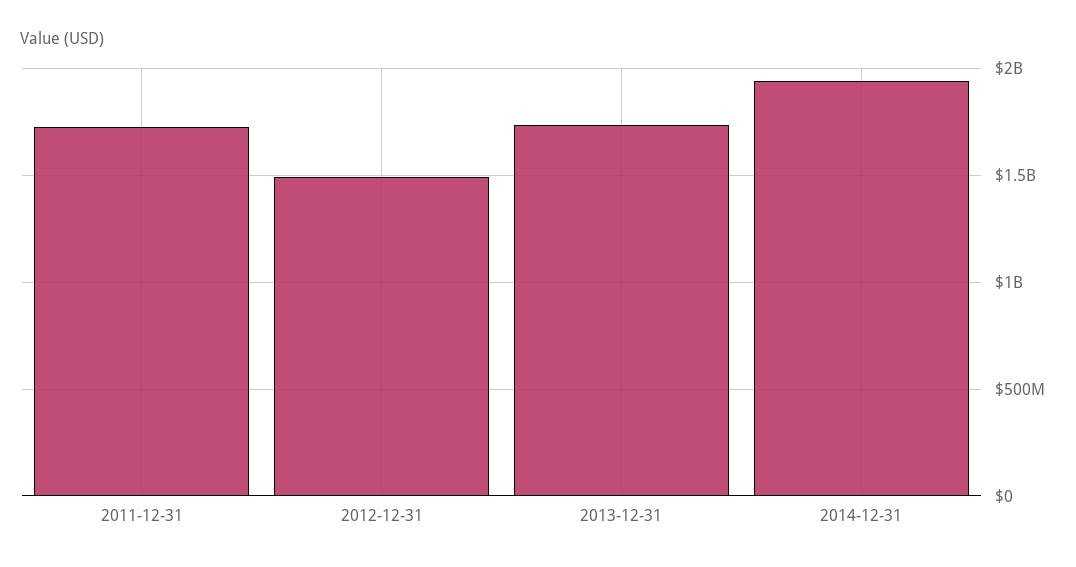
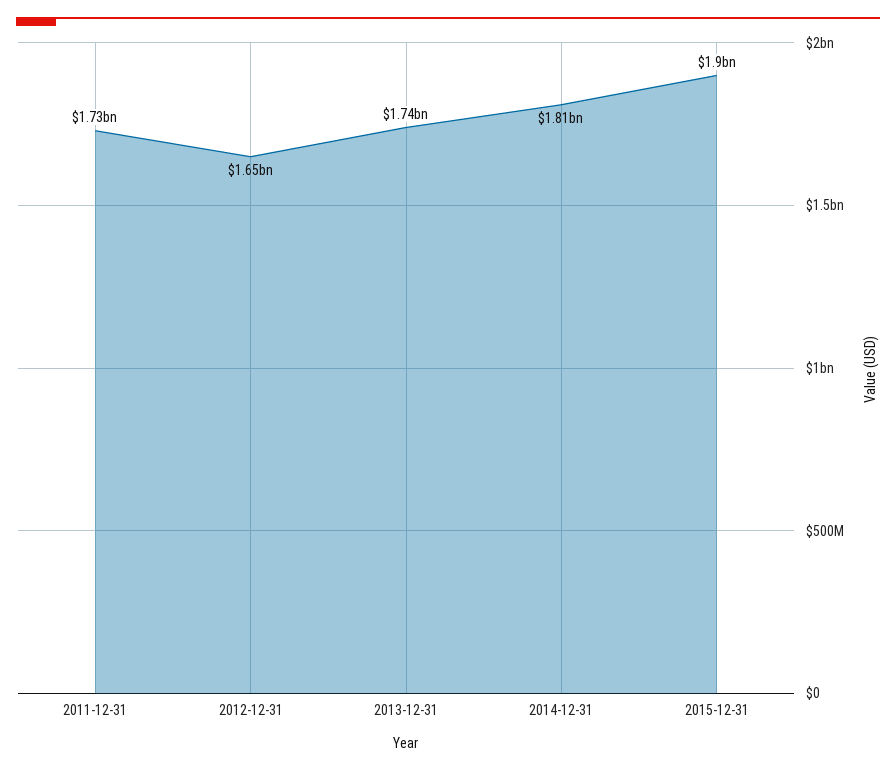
2012-12-31: 1500000000 -> 1650000000
2014-12-31: 1950000000 -> 1810000000
2015-12-31: none -> 1900000000

